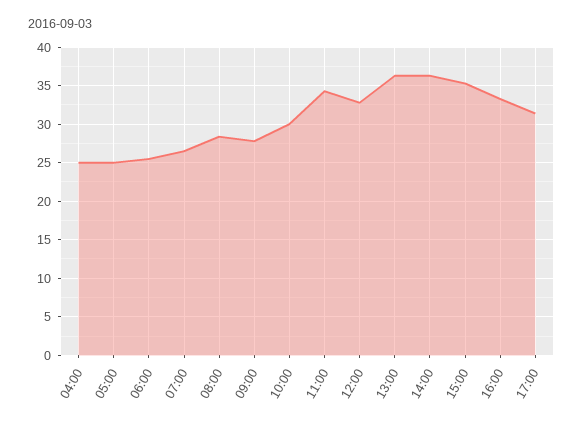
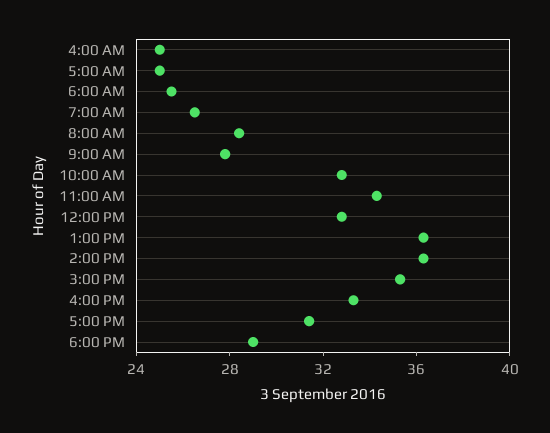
10:00: 30 -> 33
6:00 PM: none -> 29

